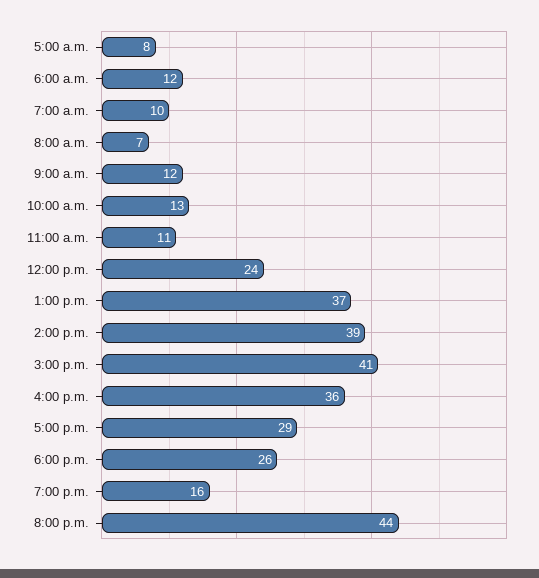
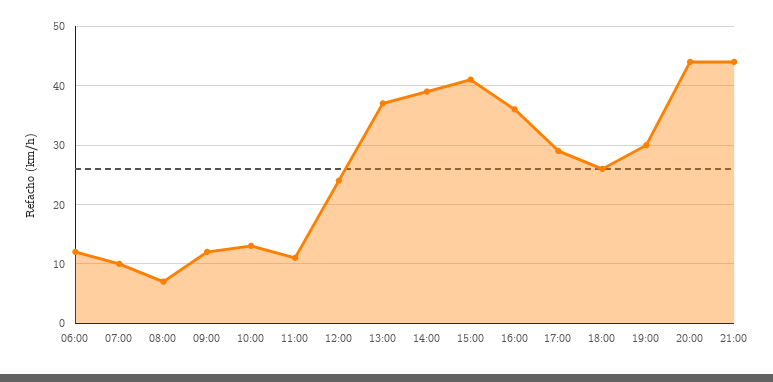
5:00 a.m.: 8 -> none
7:00 p.m.: 16 -> 30
21:00: none -> 45

